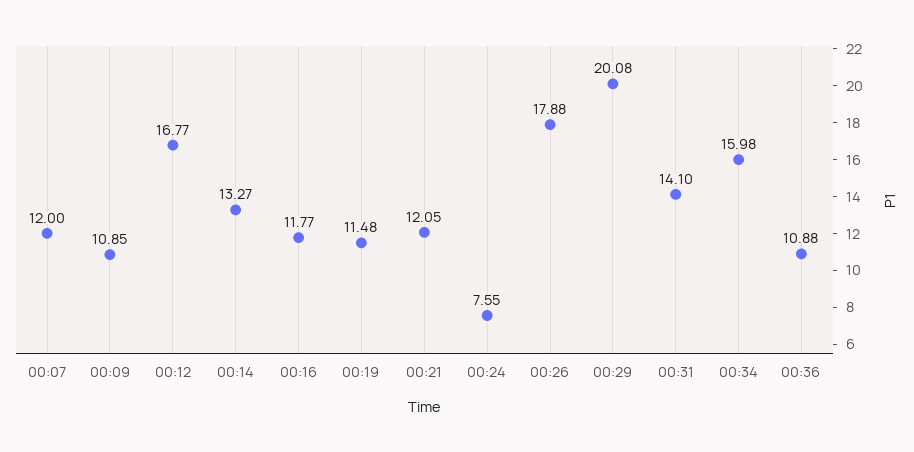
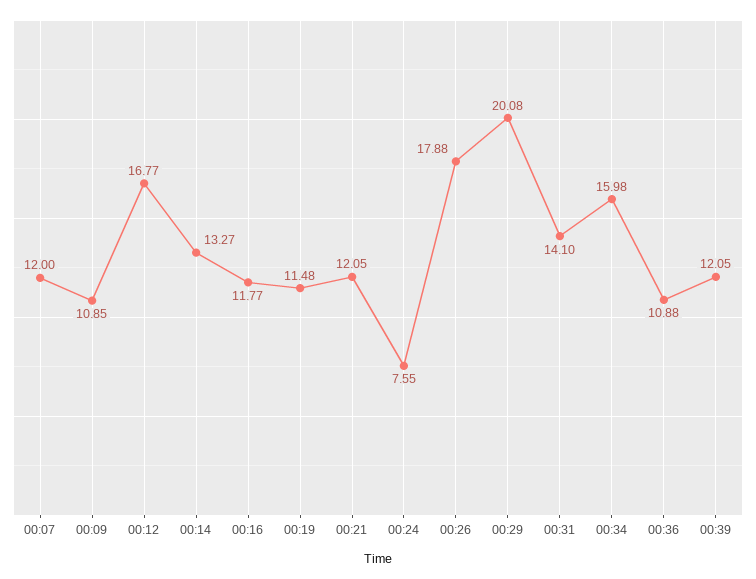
00:39: none -> 12.05

